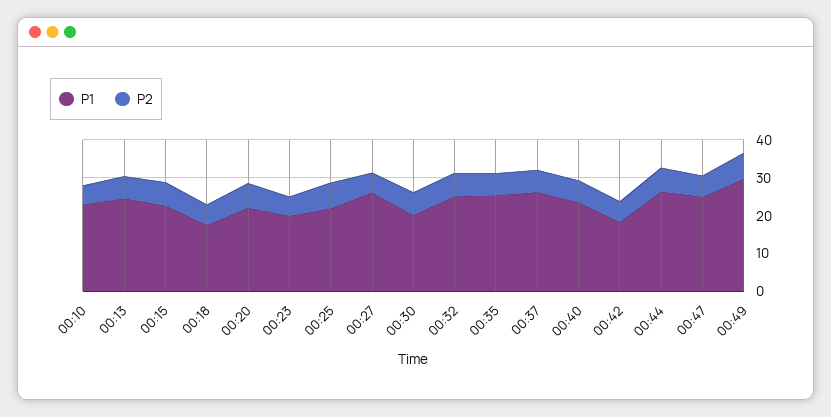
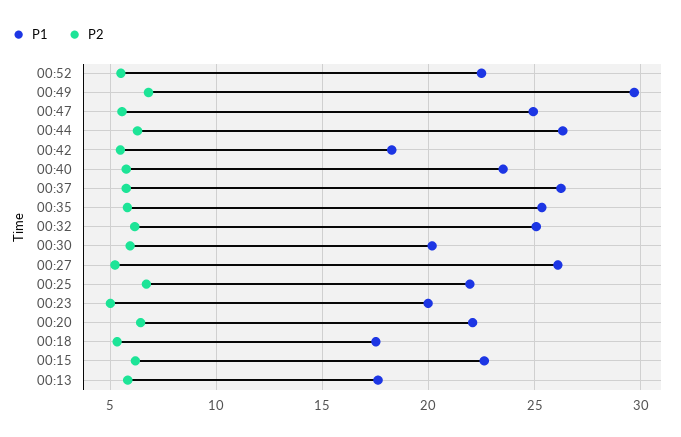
P1, 00:10: 22.5 -> none
P2, 00:10: 5 -> none
P1, 00:13: 25 -> 17.5
P1, 00:52: none -> 22.5
P2, 00:52: none -> 5.5

